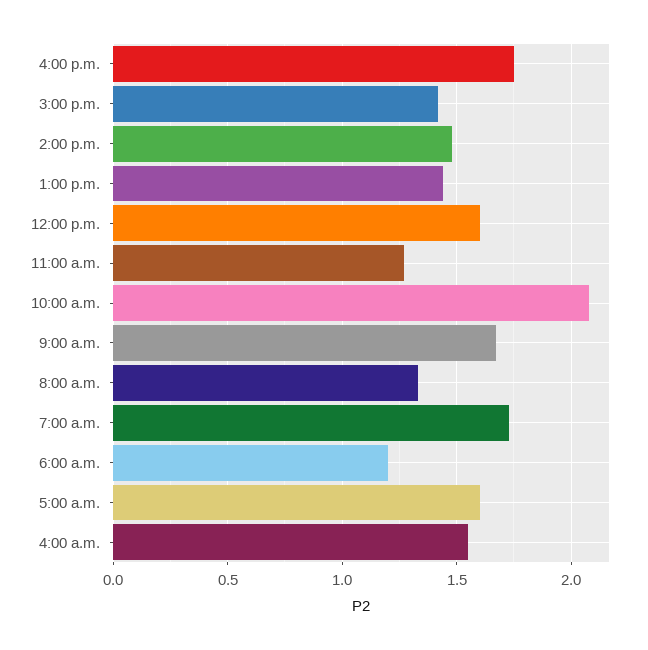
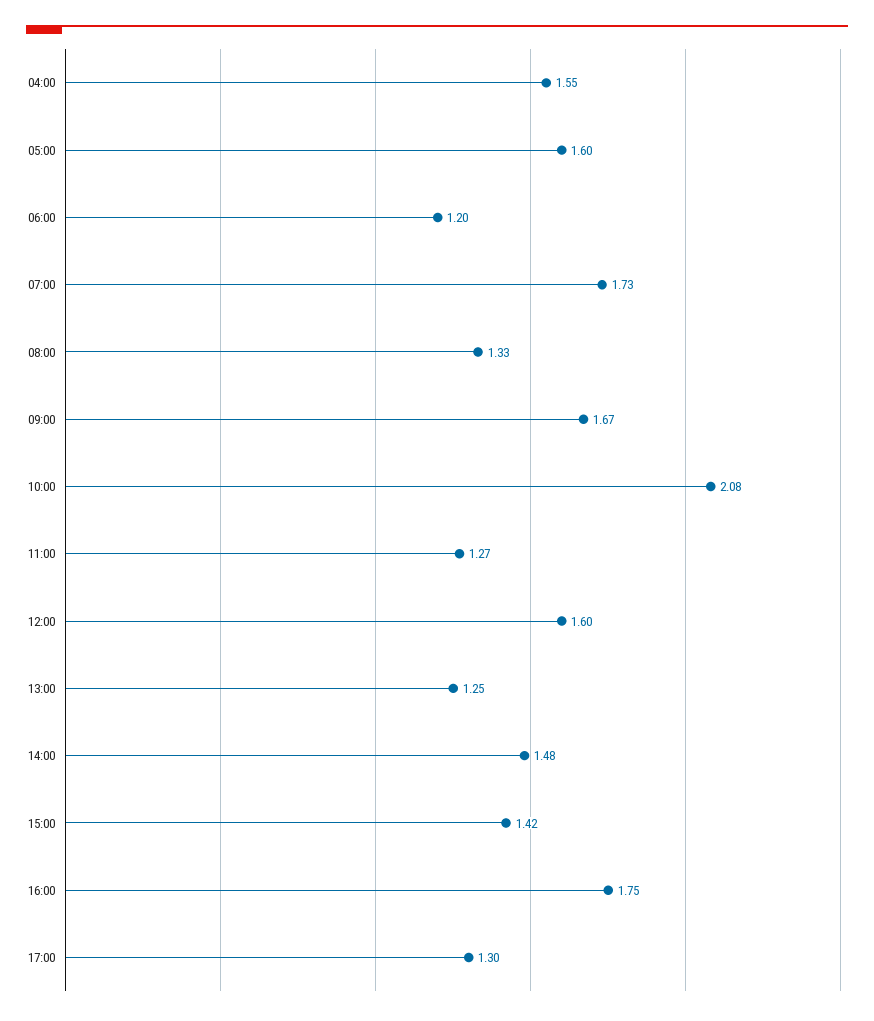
1:00 p.m.: 1.45 -> 1.25
17:00: none -> 1.3

